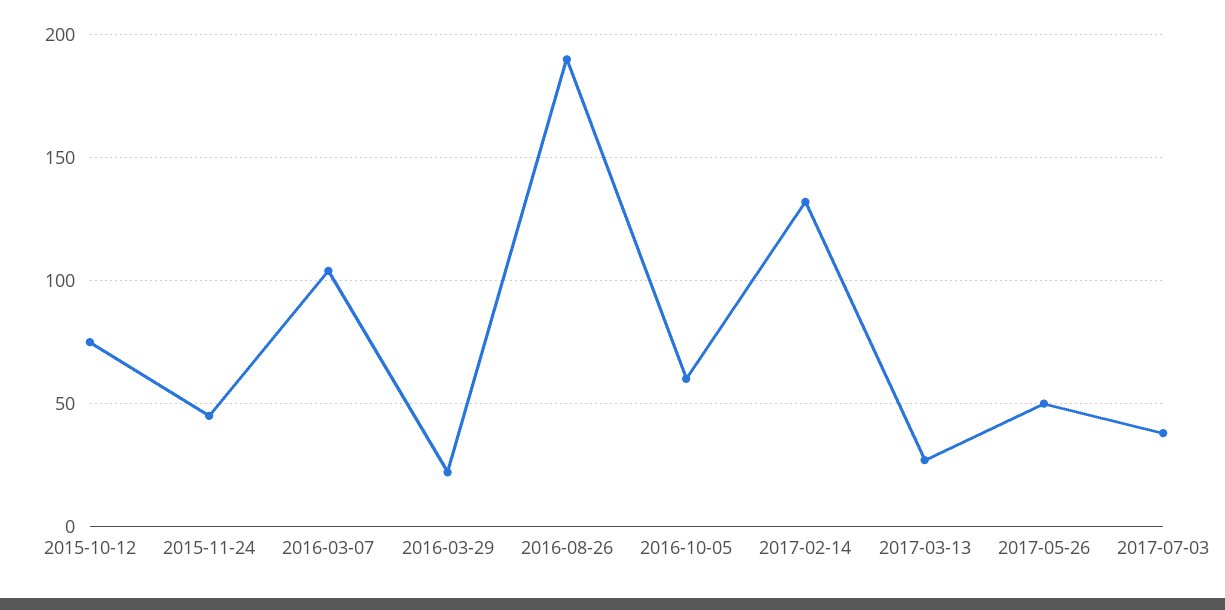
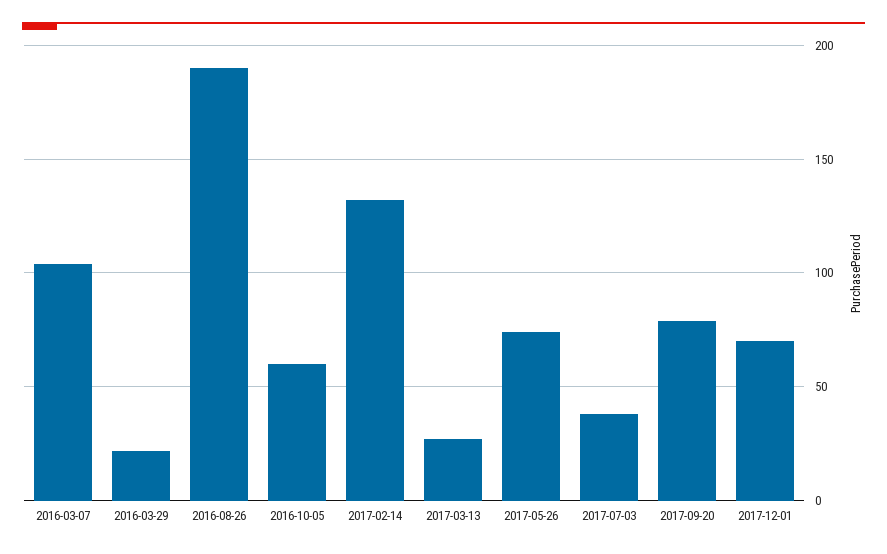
2015-10-12: 75 -> none
2015-11-24: 45 -> none
2017-05-26: 50 -> 75
2017-09-20: none -> 80
2017-12-01: none -> 70

